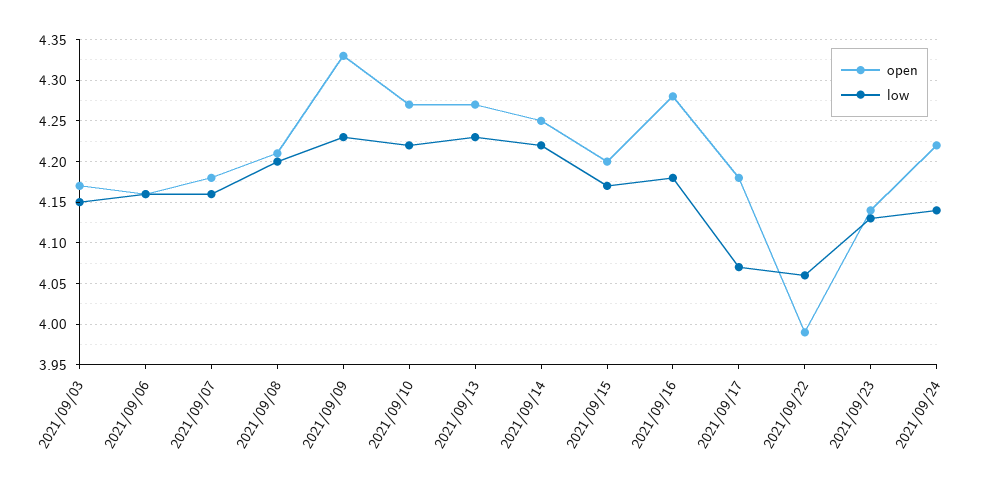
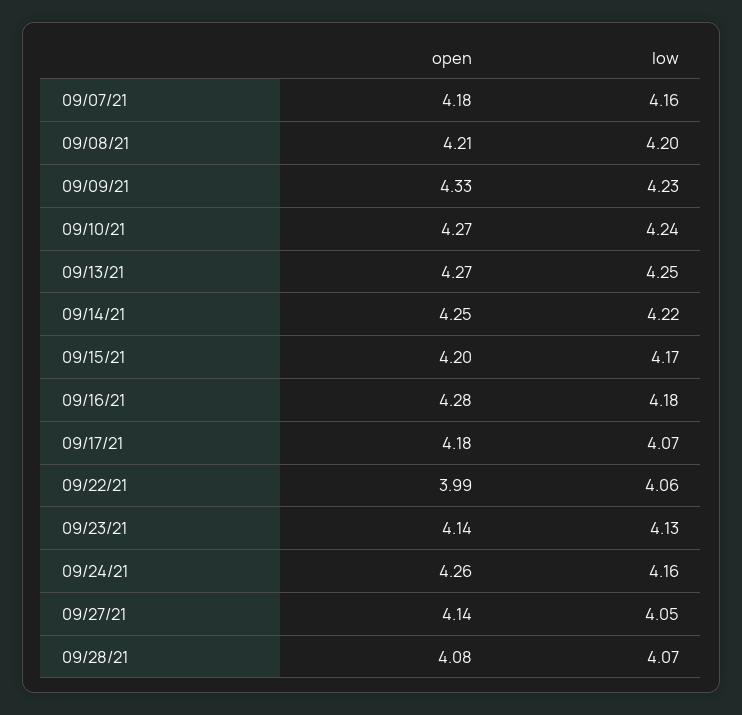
open, 2021/09/03: 4.17 -> none
low, 2021/09/03: 4.15 -> none
open, 2021/09/06: 4.16 -> none
low, 2021/09/06: 4.16 -> none
low, 2021/09/10: 4.22 -> 4.24
low, 2021/09/13: 4.23 -> 4.25
open, 2021/09/24: 4.22 -> 4.26
low, 2021/09/24: 4.14 -> 4.16
open, 09/27/21: none -> 4.14
low, 09/27/21: none -> 4.05
open, 09/28/21: none -> 4.08
low, 09/28/21: none -> 4.07

